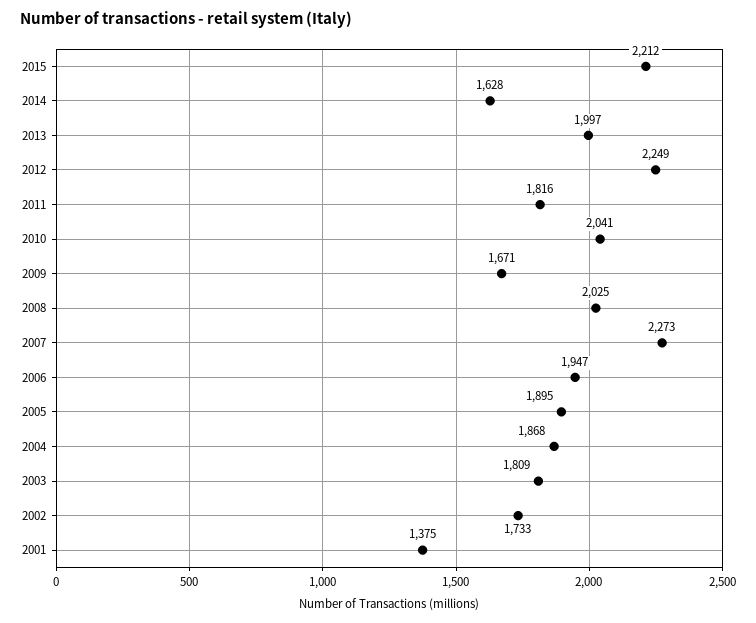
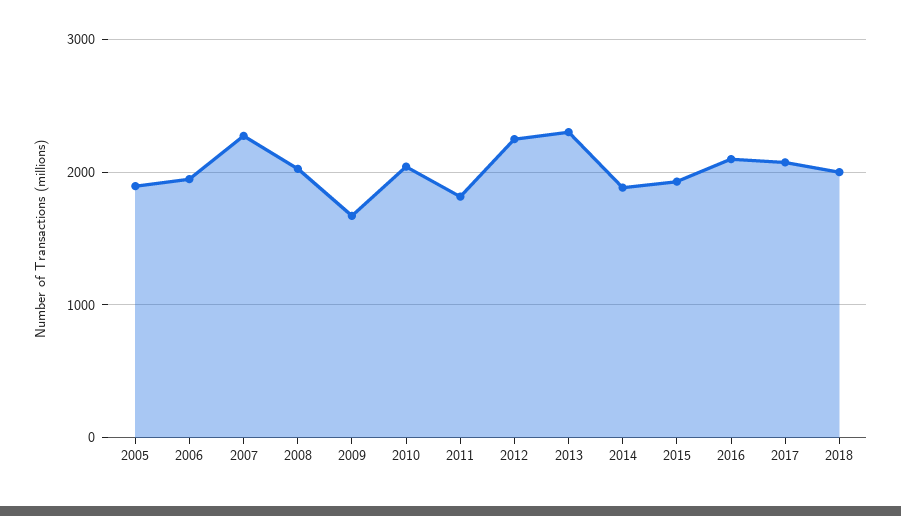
2015: 2212 -> 1900
2014: 1628 -> 1900
2013: 1997 -> 2300
2004: 1868 -> none
2003: 1809 -> none
2002: 1733 -> none
2001: 1375 -> none
2016: none -> 2100
2017: none -> 2100
2018: none -> 2000

